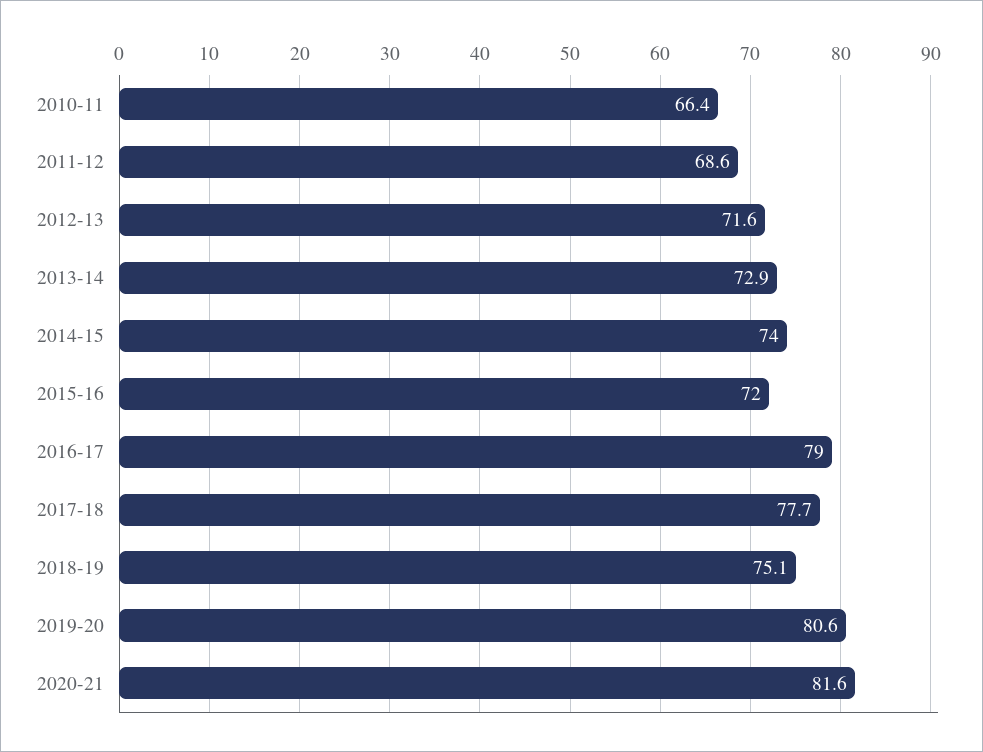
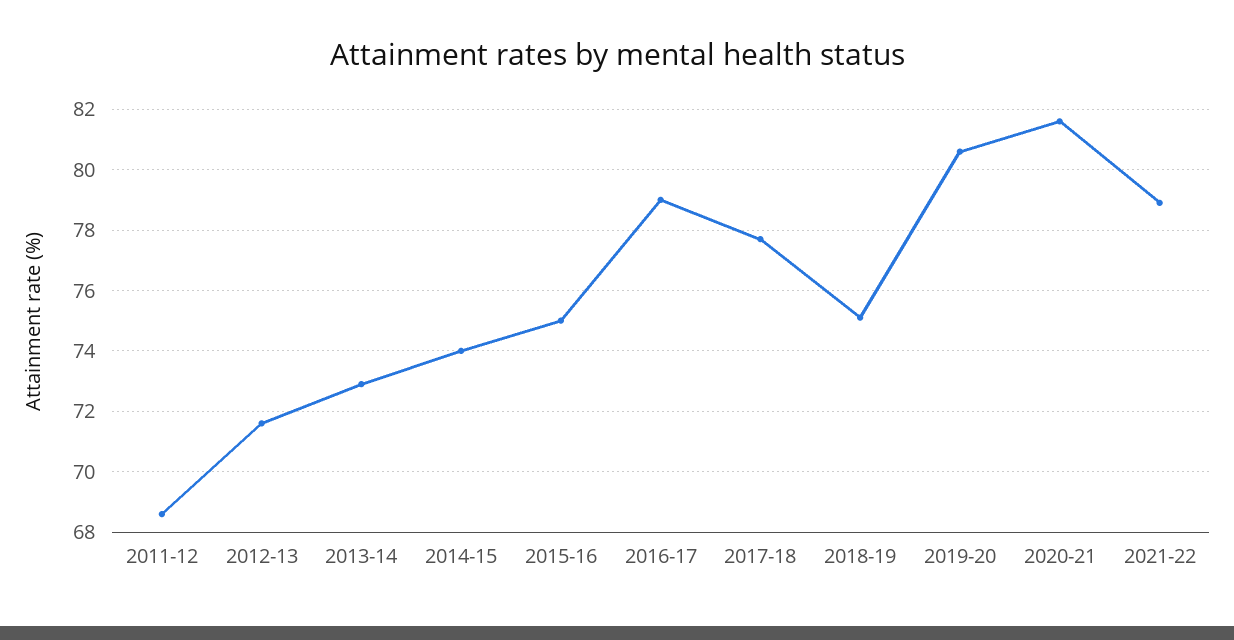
2010-11: 66.4 -> none
2015-16: 72 -> 75
2021-22: none -> 79

